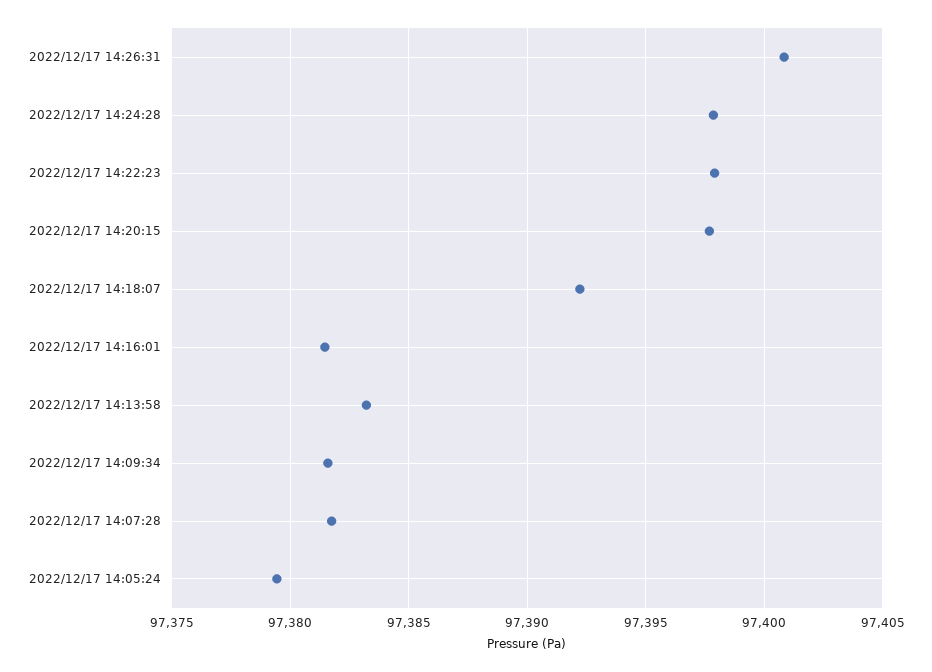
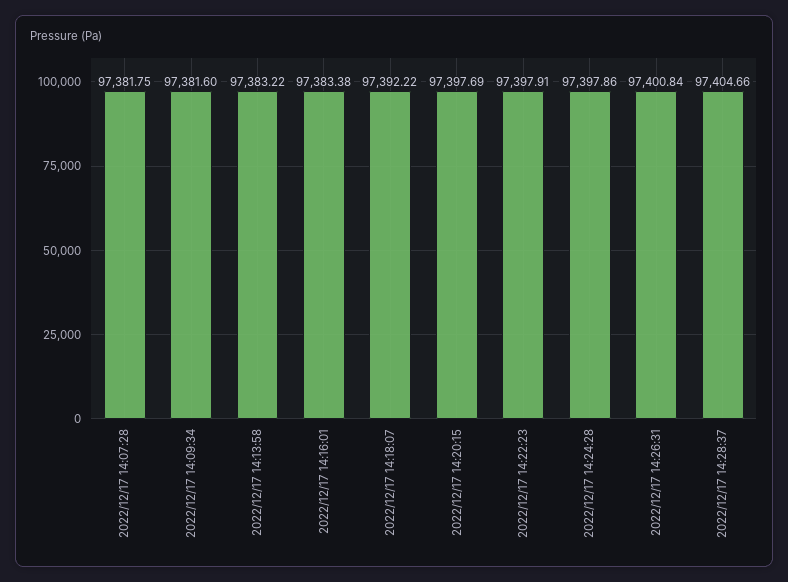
2022/12/17 14:16:01: 97381.5 -> 97383.38
2022/12/17 14:05:24: 97379.5 -> none
2022/12/17 14:28:37: none -> 97404.66

